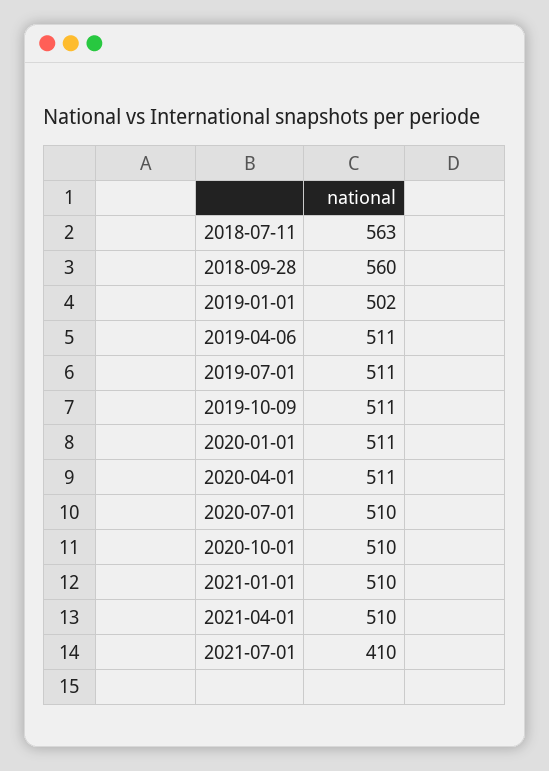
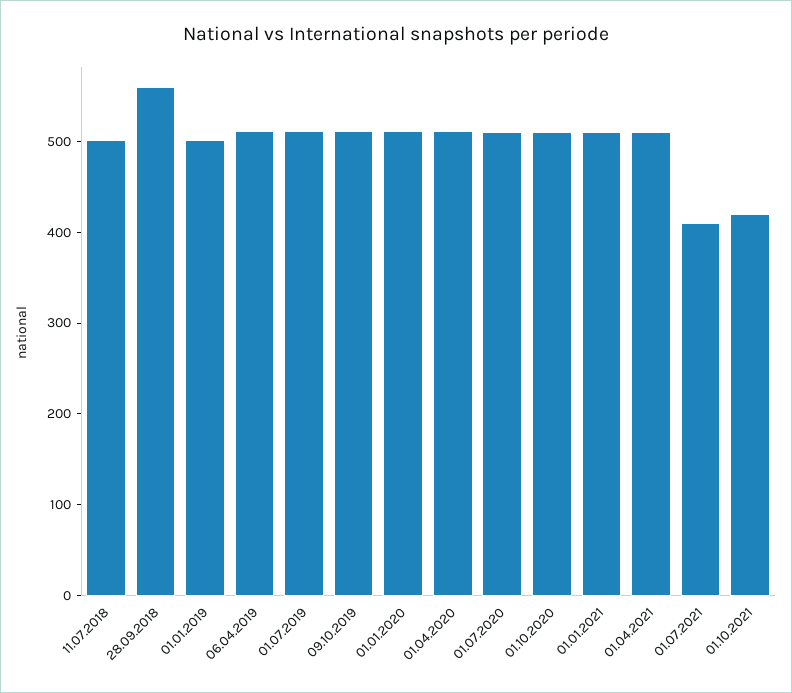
2018-07-11: 563 -> 500
01.10.2021: none -> 420

